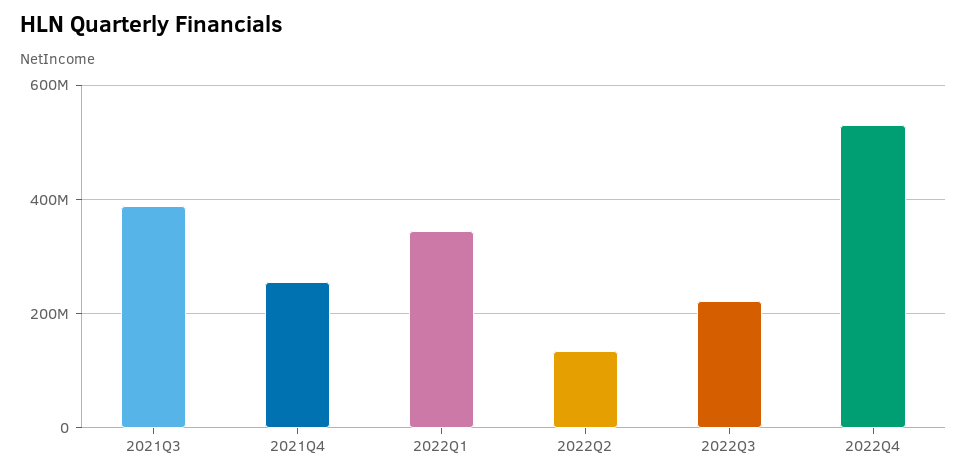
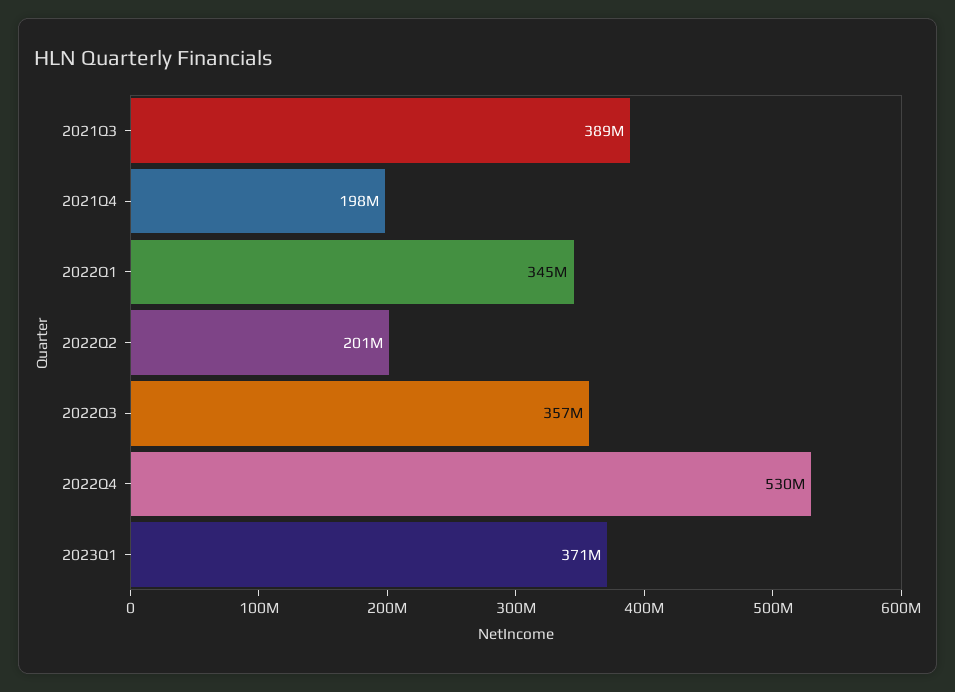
2021Q4: 260000000 -> 198000000
2022Q2: 140000000 -> 201000000
2022Q3: 220000000 -> 357000000
2023Q1: none -> 371000000

